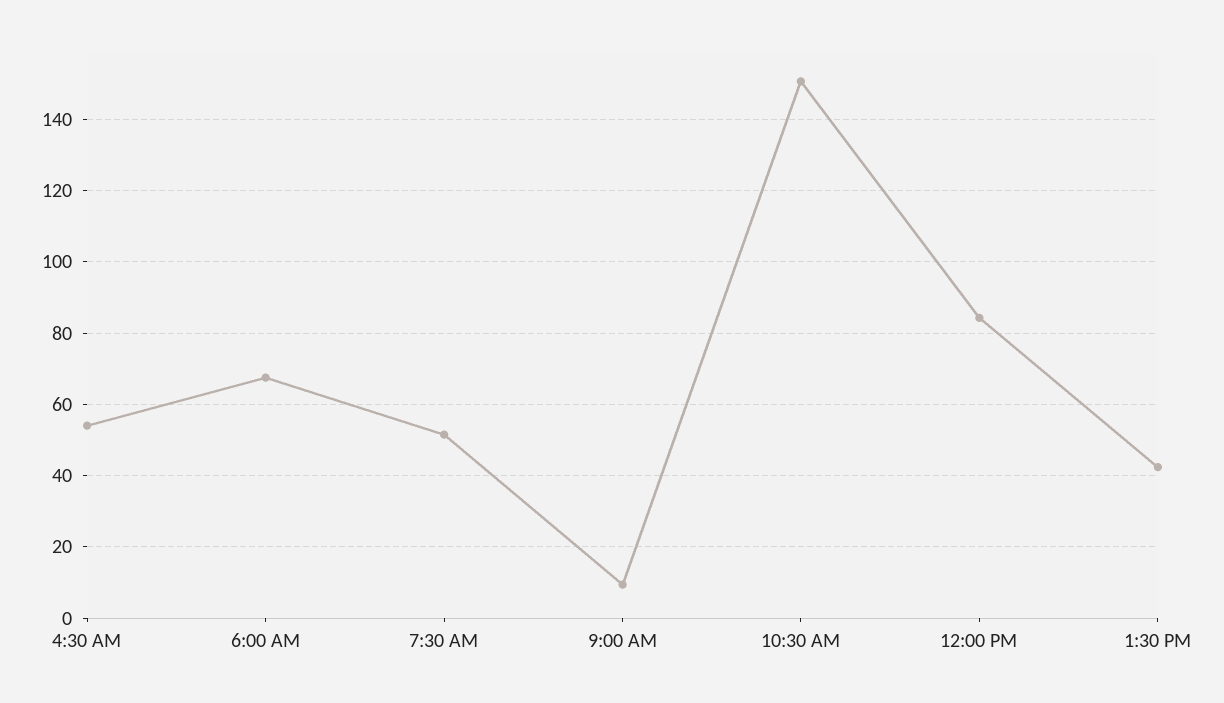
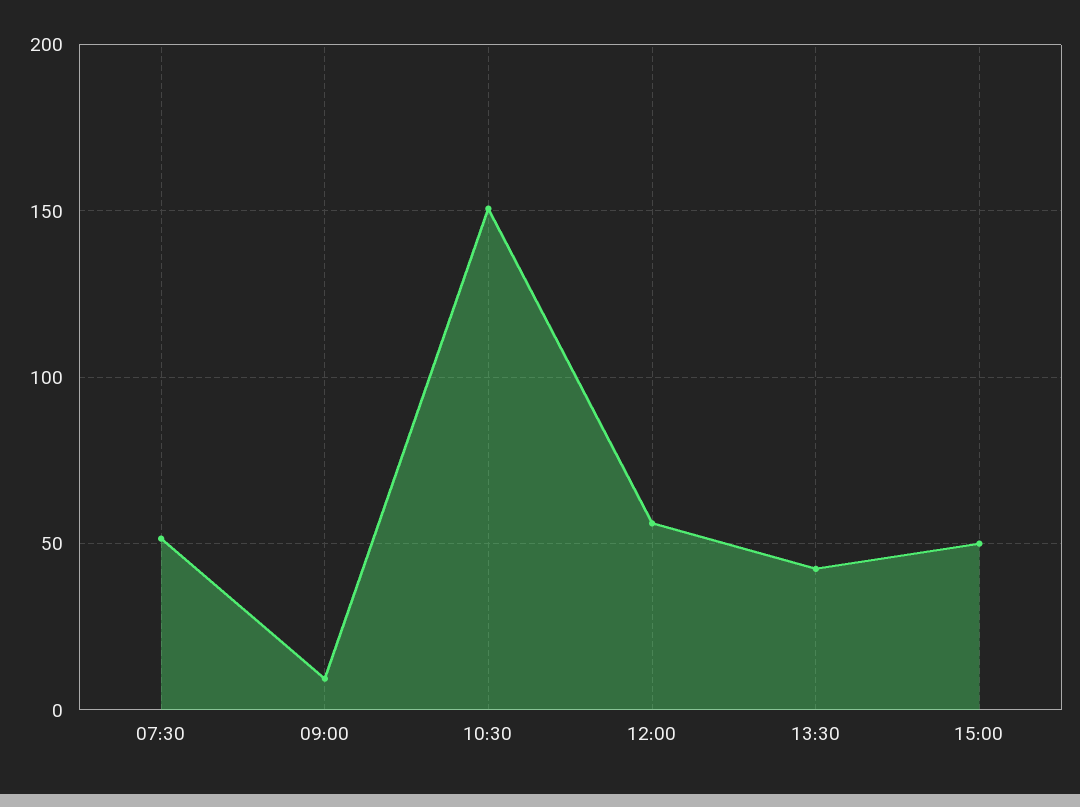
4:30 AM: 54 -> none
6:00 AM: 68 -> none
12:00 PM: 84 -> 55
15:00: none -> 50

